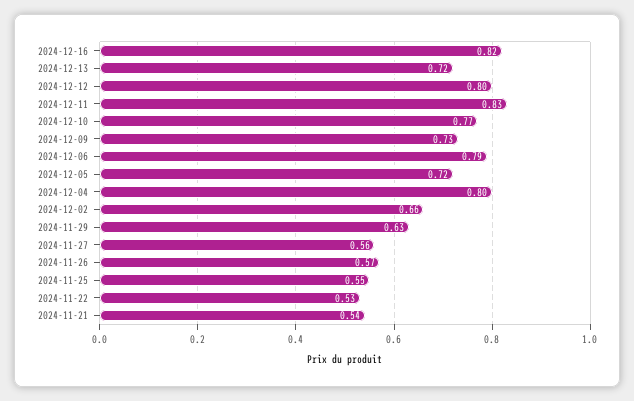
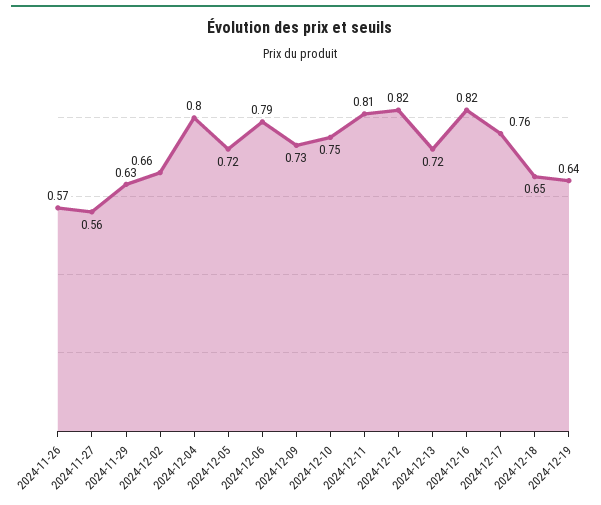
2024-12-12: 0.8 -> 0.82
2024-12-11: 0.83 -> 0.81
2024-12-10: 0.77 -> 0.75
2024-11-25: 0.55 -> none
2024-11-22: 0.53 -> none
2024-11-21: 0.54 -> none
2024-12-17: none -> 0.76
2024-12-18: none -> 0.65
2024-12-19: none -> 0.64

